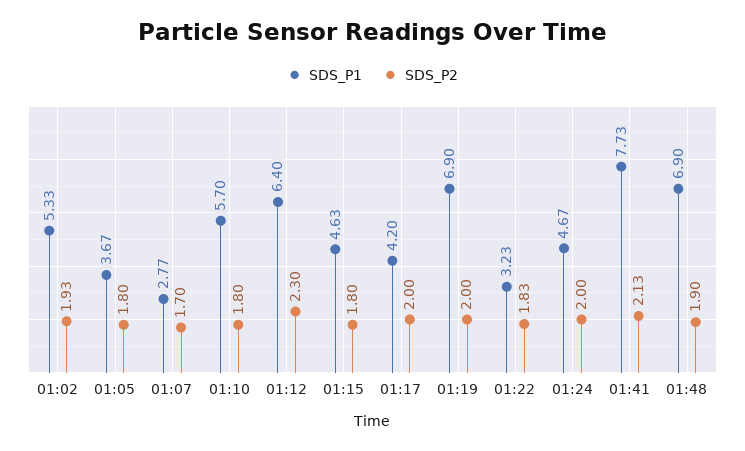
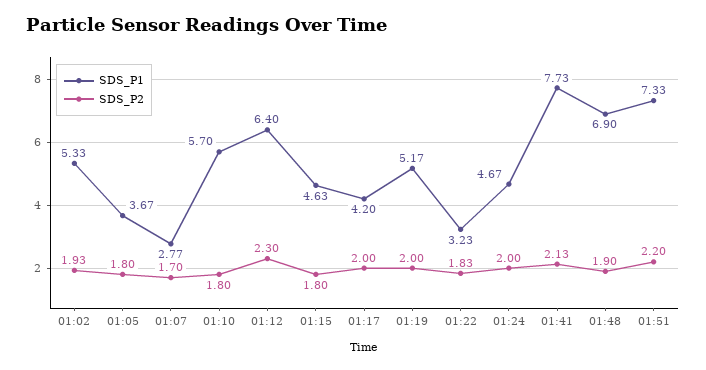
SDS_P1, 01:19: 6.9 -> 5.17
SDS_P1, 01:51: none -> 7.33
SDS_P2, 01:51: none -> 2.2

